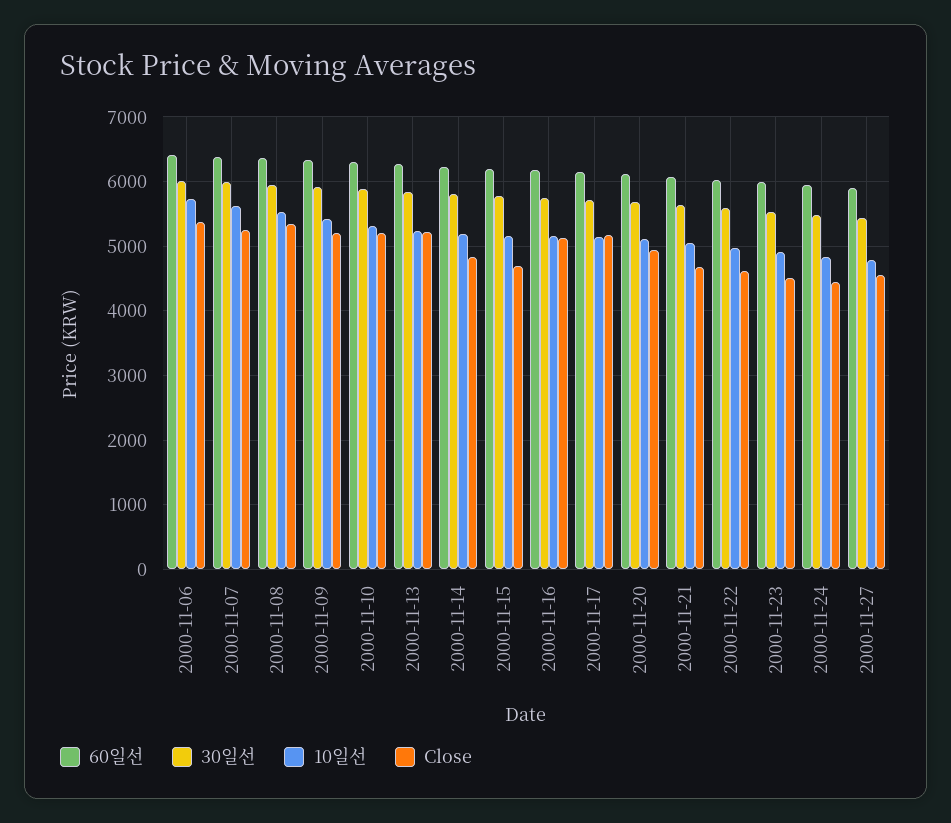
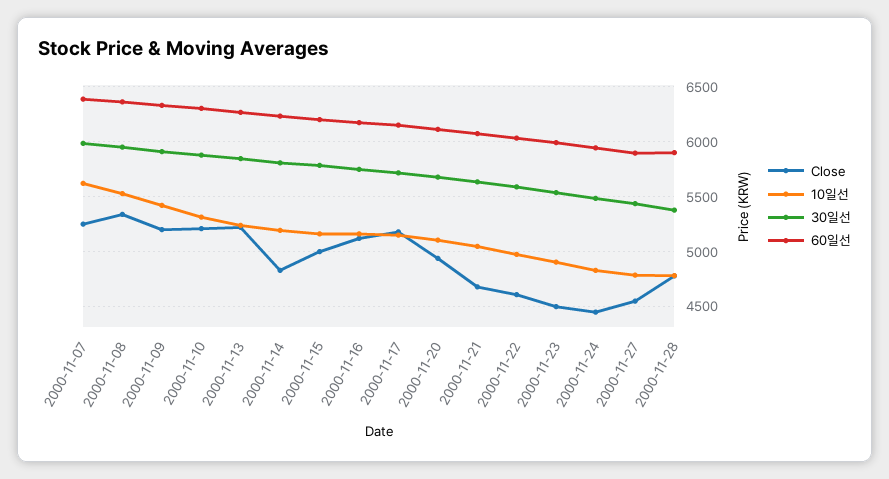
60일선, 2000-11-06: 6400 -> none
30일선, 2000-11-06: 6000 -> none
10일선, 2000-11-06: 5700 -> none
Close, 2000-11-06: 5400 -> none
Close, 2000-11-15: 4700 -> 5000
Close, 2000-11-28: none -> 4800
10일선, 2000-11-28: none -> 4800
30일선, 2000-11-28: none -> 5400
60일선, 2000-11-28: none -> 5900

